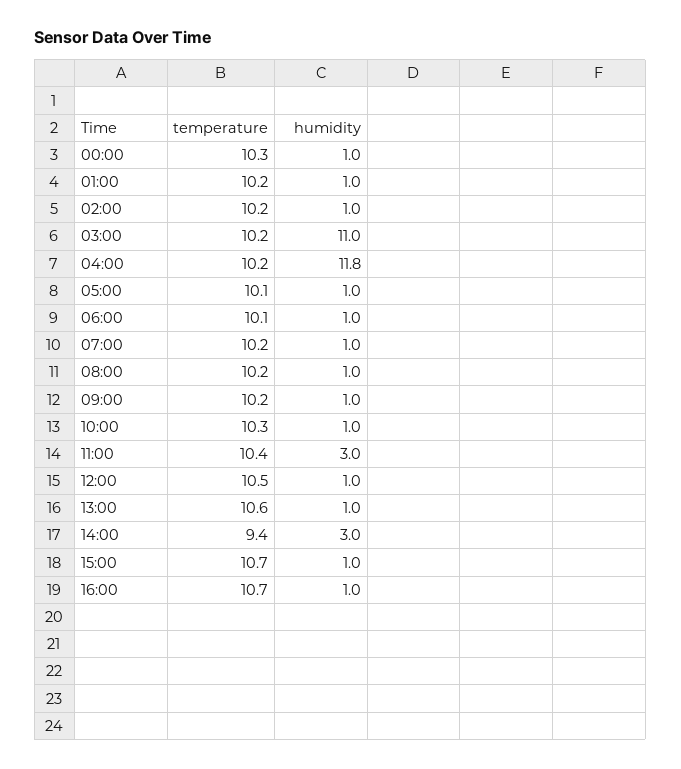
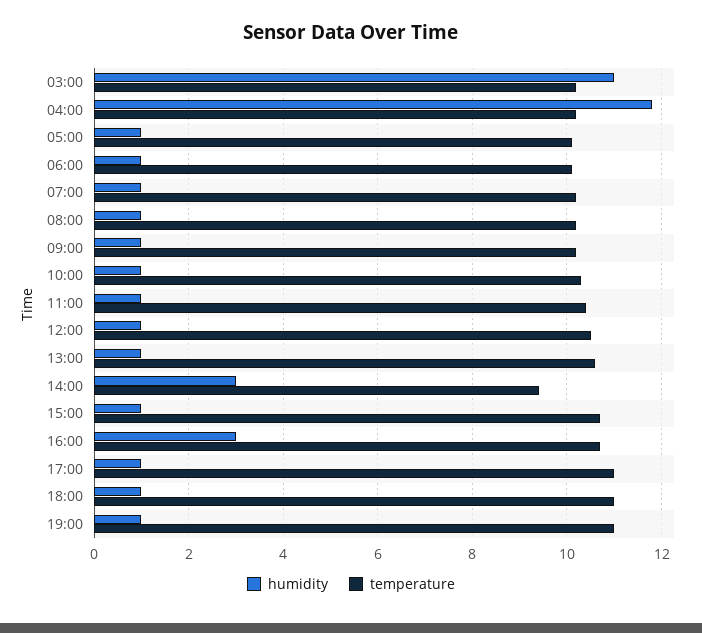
temperature, 00:00: 10.3 -> none
humidity, 00:00: 1 -> none
temperature, 01:00: 10.2 -> none
humidity, 01:00: 1 -> none
temperature, 02:00: 10.2 -> none
humidity, 02:00: 1 -> none
humidity, 11:00: 3 -> 1
humidity, 16:00: 1 -> 3
humidity, 17:00: none -> 1
temperature, 17:00: none -> 11
humidity, 18:00: none -> 1
temperature, 18:00: none -> 11
humidity, 19:00: none -> 1
temperature, 19:00: none -> 11

